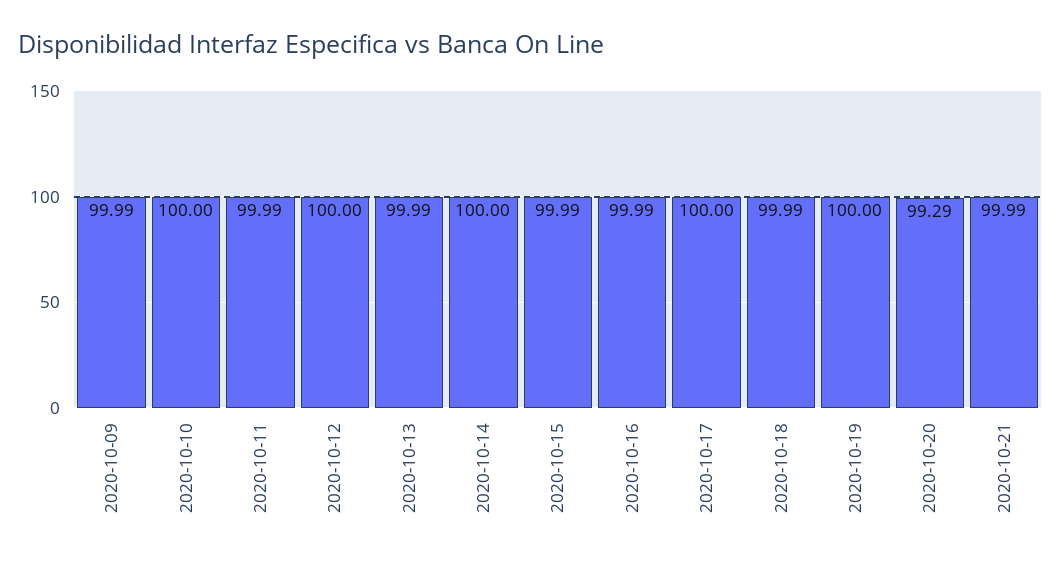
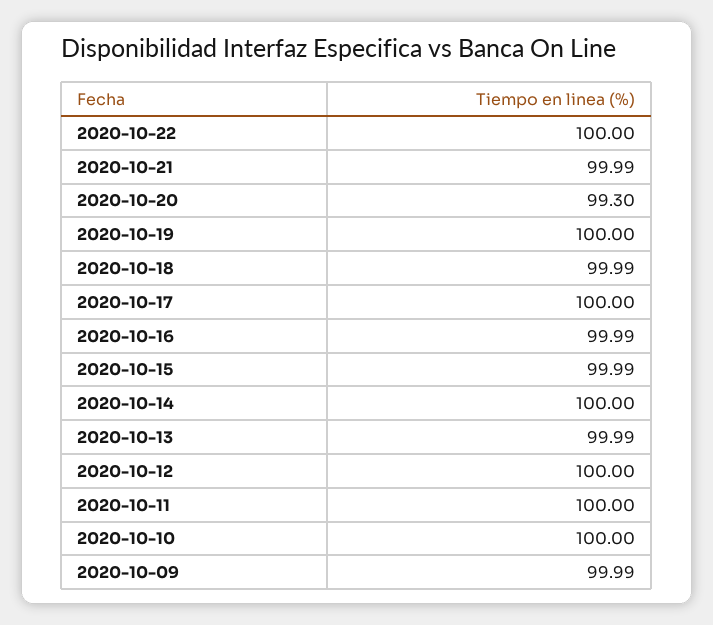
2020-10-11: 99.99 -> 100
2020-10-20: 99.29 -> 99.3
2020-10-22: none -> 100

